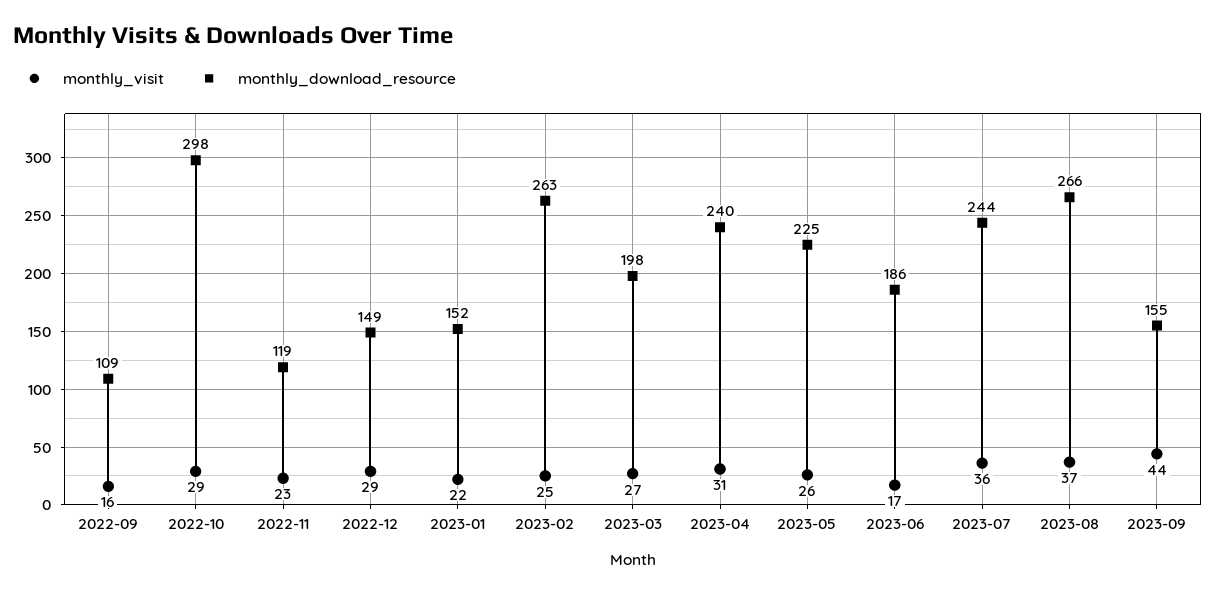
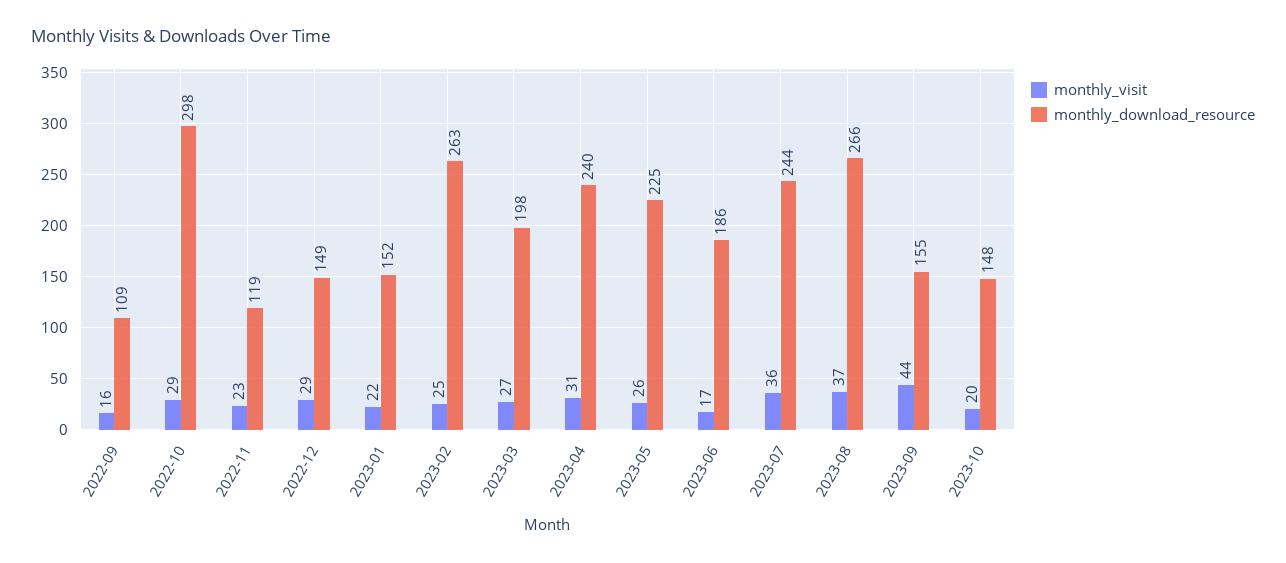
monthly_visit, 2023-10: none -> 20
monthly_download_resource, 2023-10: none -> 148

